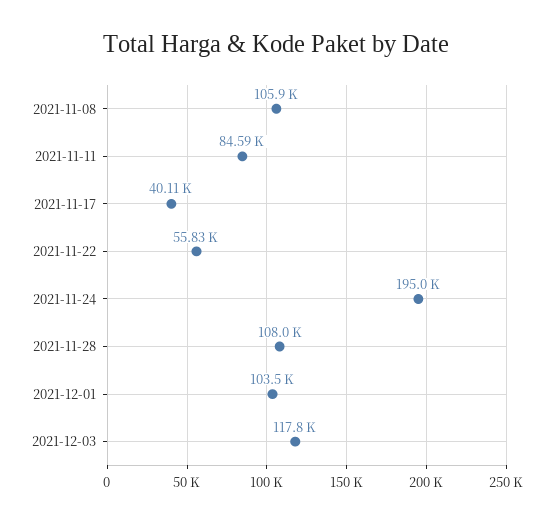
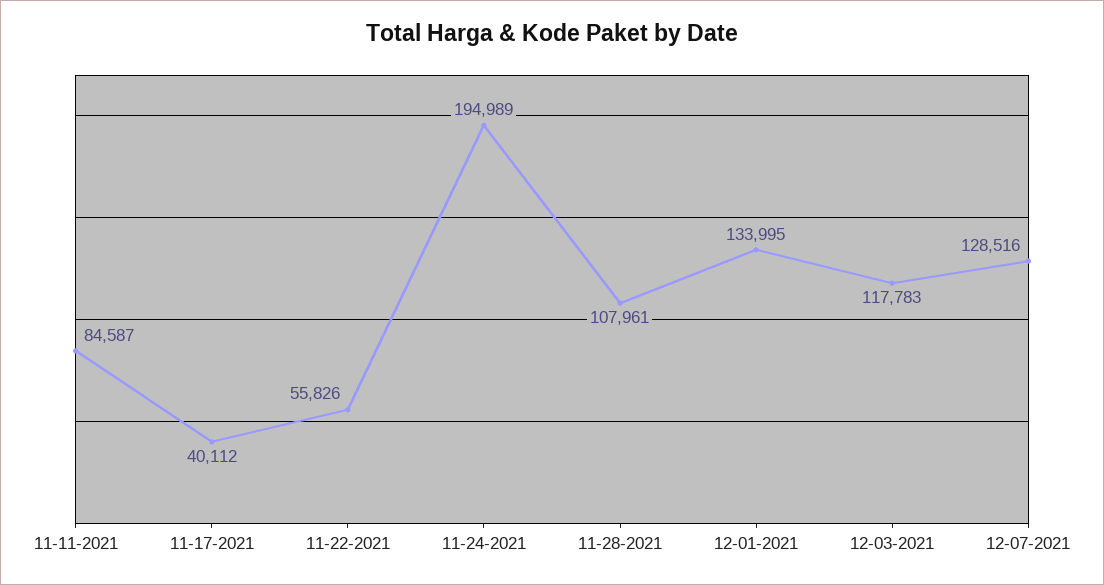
2021-11-08: 105900 -> none
2021-12-01: 103500 -> 133995
12-07-2021: none -> 128516

